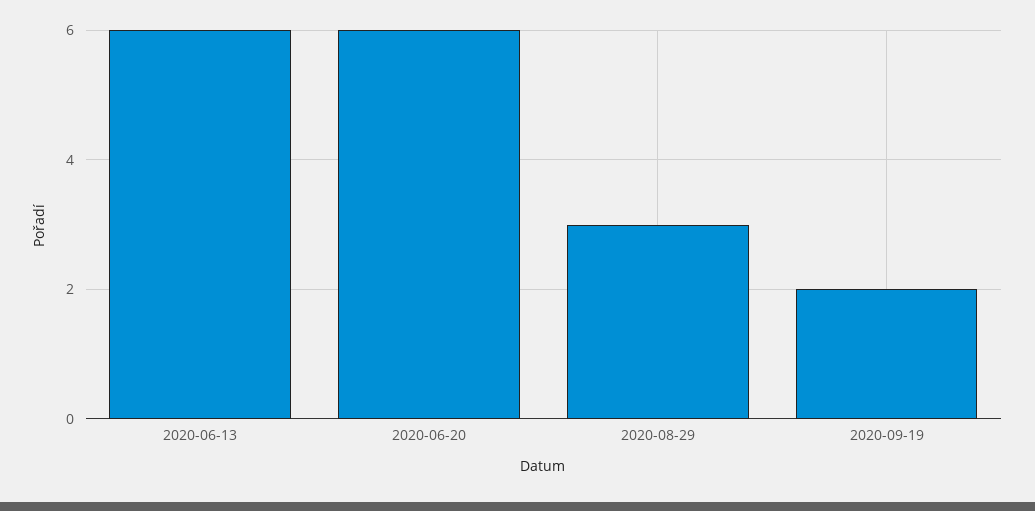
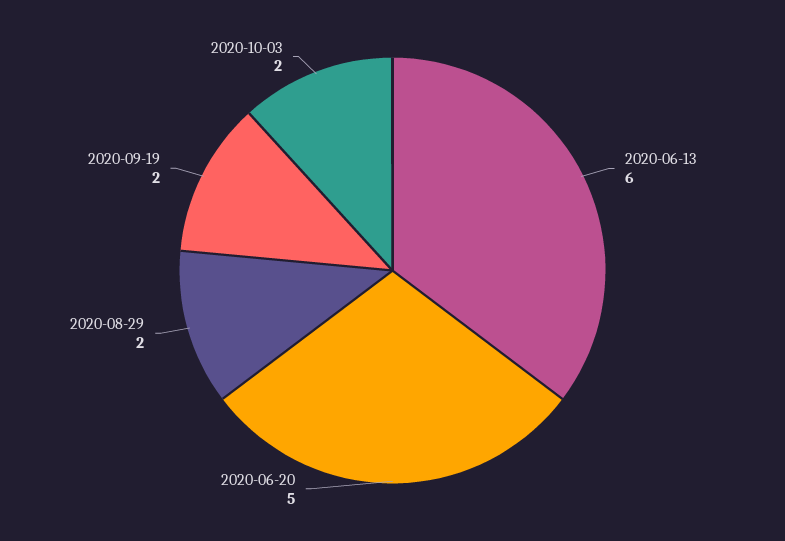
2020-06-20: 6 -> 5
2020-08-29: 3 -> 2
2020-10-03: none -> 2

